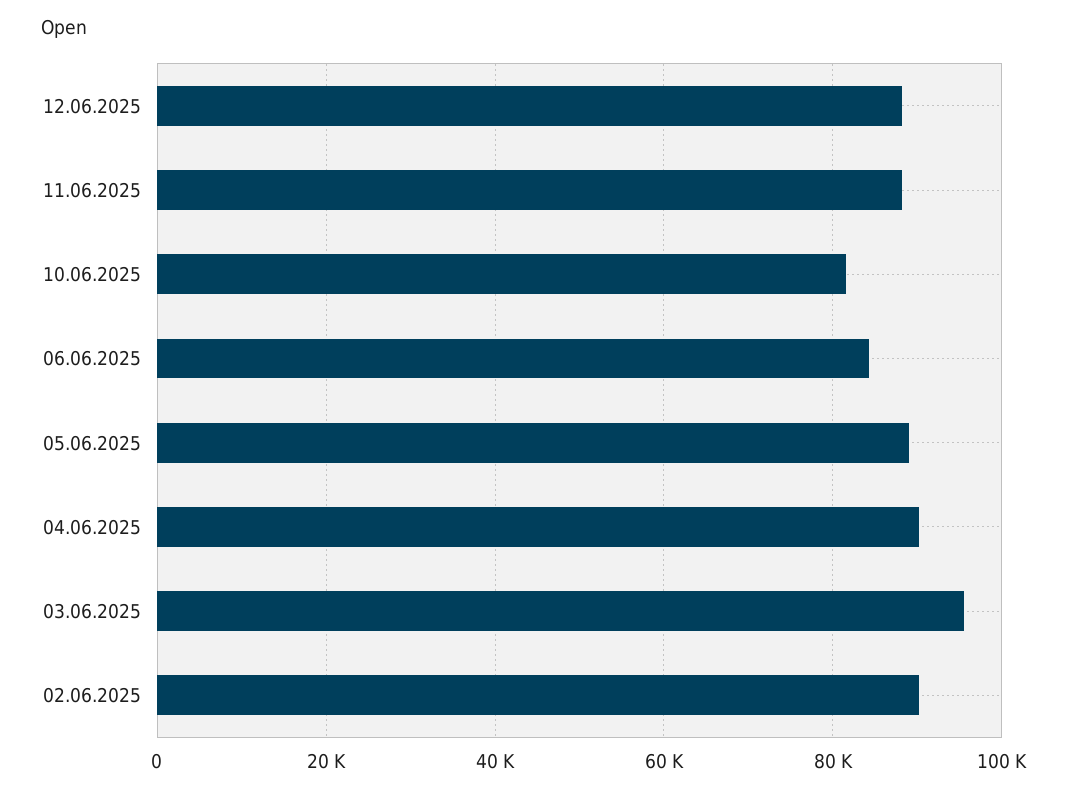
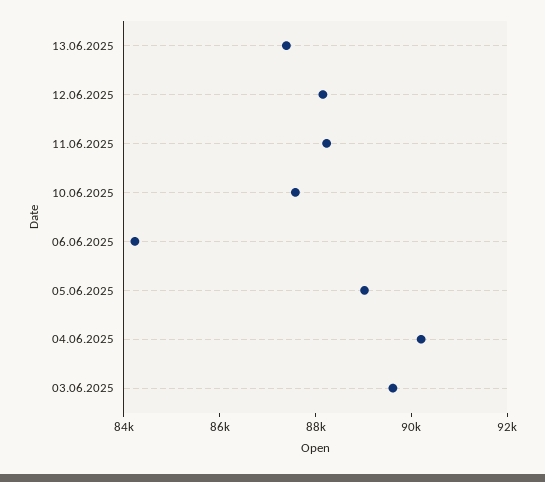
10.06.2025: 82000 -> 87500
03.06.2025: 96000 -> 89500
02.06.2025: 90000 -> none
13.06.2025: none -> 87500

